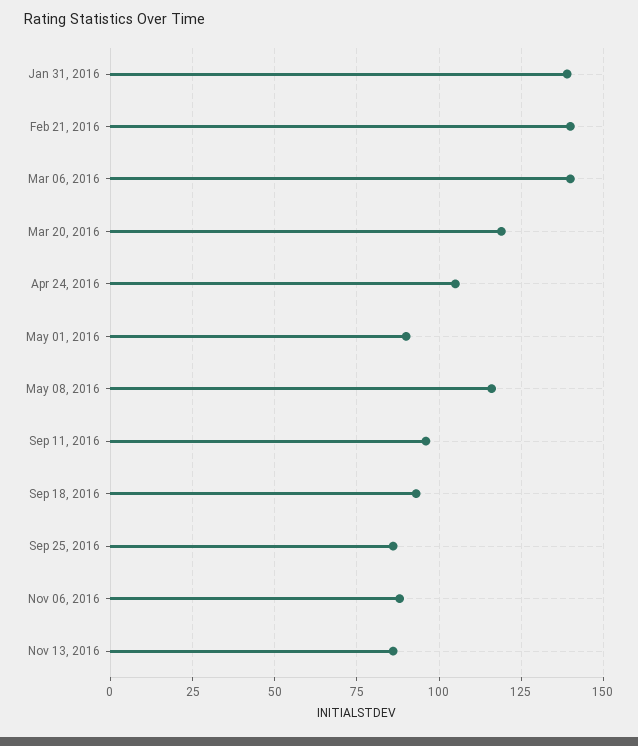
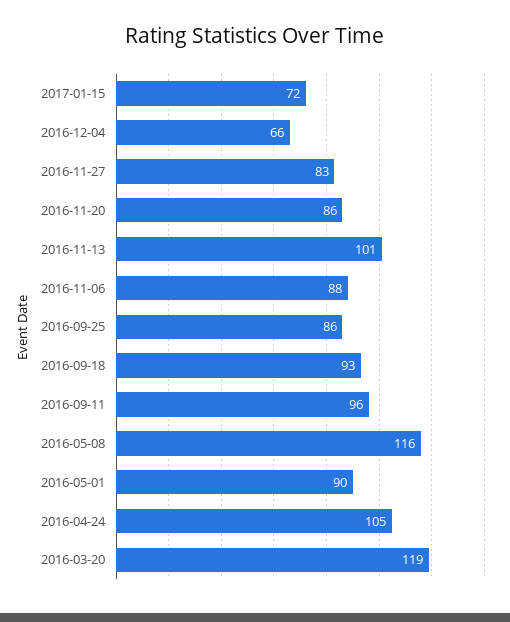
Jan 31, 2016: 140 -> none
Feb 21, 2016: 140 -> none
Mar 06, 2016: 140 -> none
Nov 13, 2016: 85 -> 101
2017-01-15: none -> 72
2016-12-04: none -> 66
2016-11-27: none -> 83
2016-11-20: none -> 86

